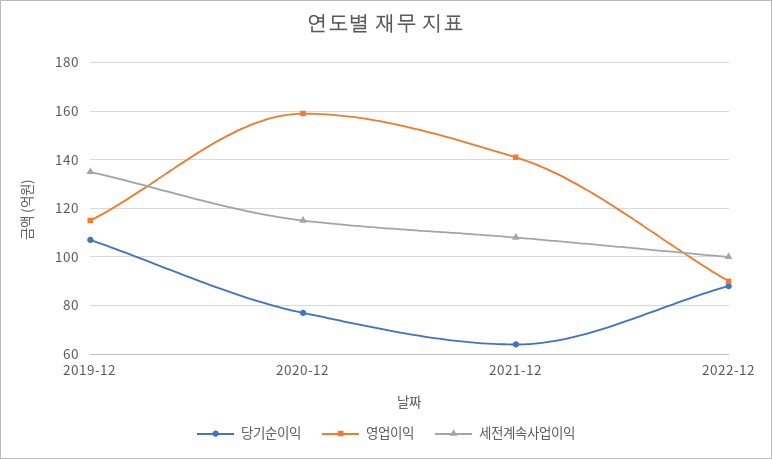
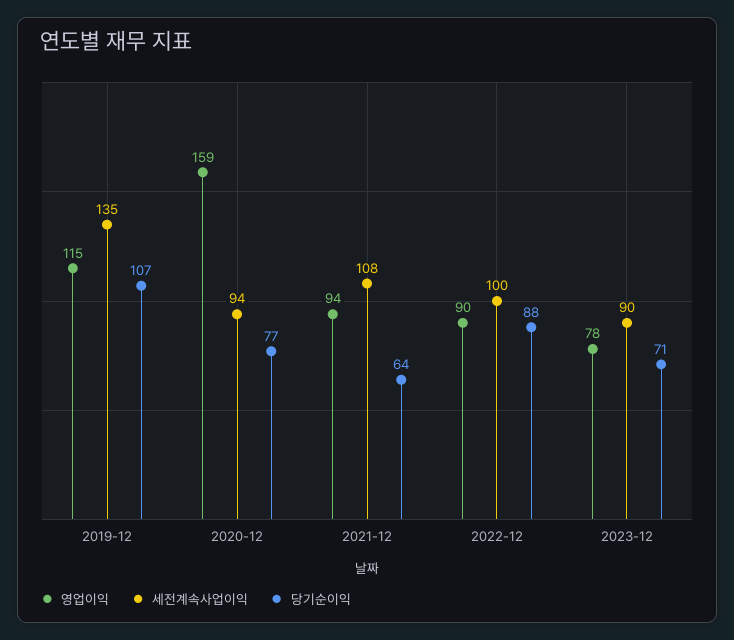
세전계속사업이익, 2020-12: 115 -> 94
영업이익, 2021-12: 140 -> 94
영업이익, 2023-12: none -> 78
세전계속사업이익, 2023-12: none -> 90
당기순이익, 2023-12: none -> 71

